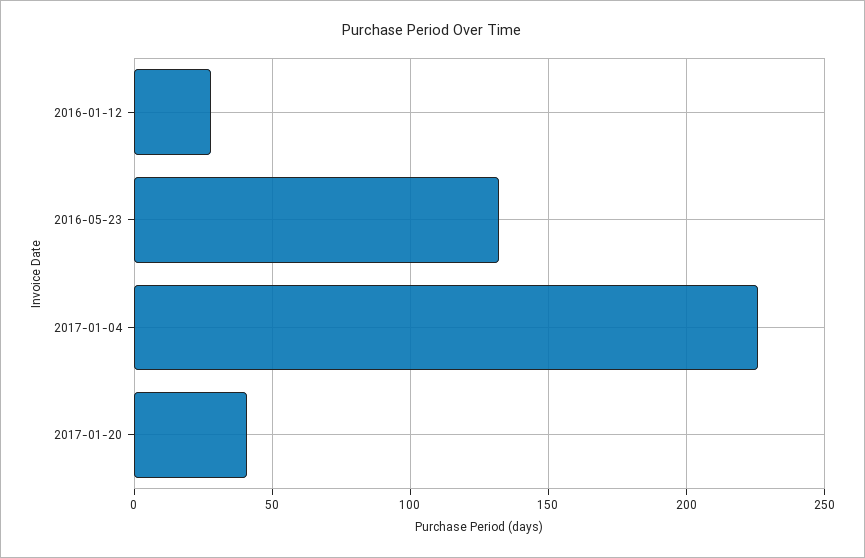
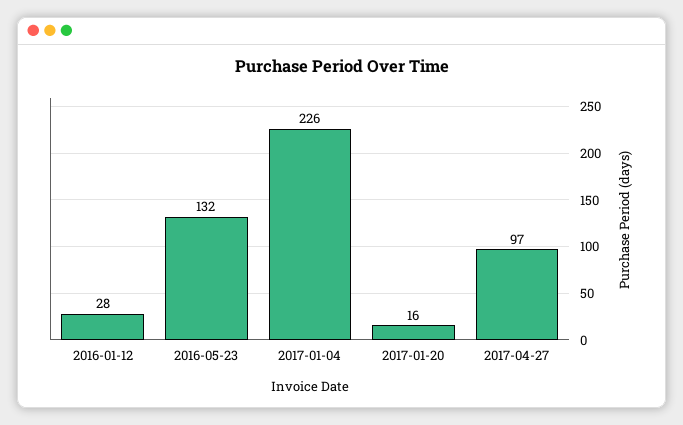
2017-01-20: 40 -> 16
2017-04-27: none -> 97

